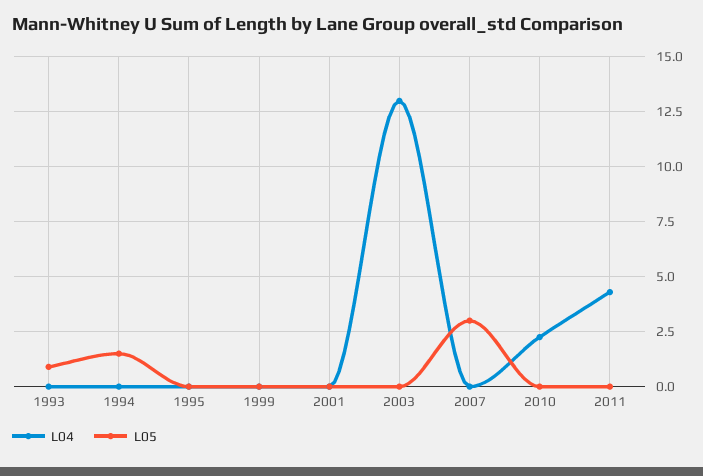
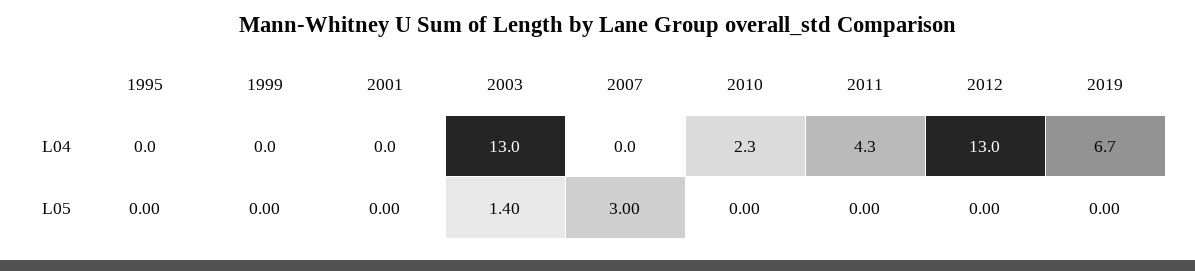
L04, 1993: 0 -> none
L05, 1993: 1 -> none
L04, 1994: 0 -> none
L05, 1994: 1.5 -> none
L05, 2003: 0 -> 1.4
L04, 2012: none -> 13
L04, 2019: none -> 6.7
L05, 2012: none -> 0
L05, 2019: none -> 0

